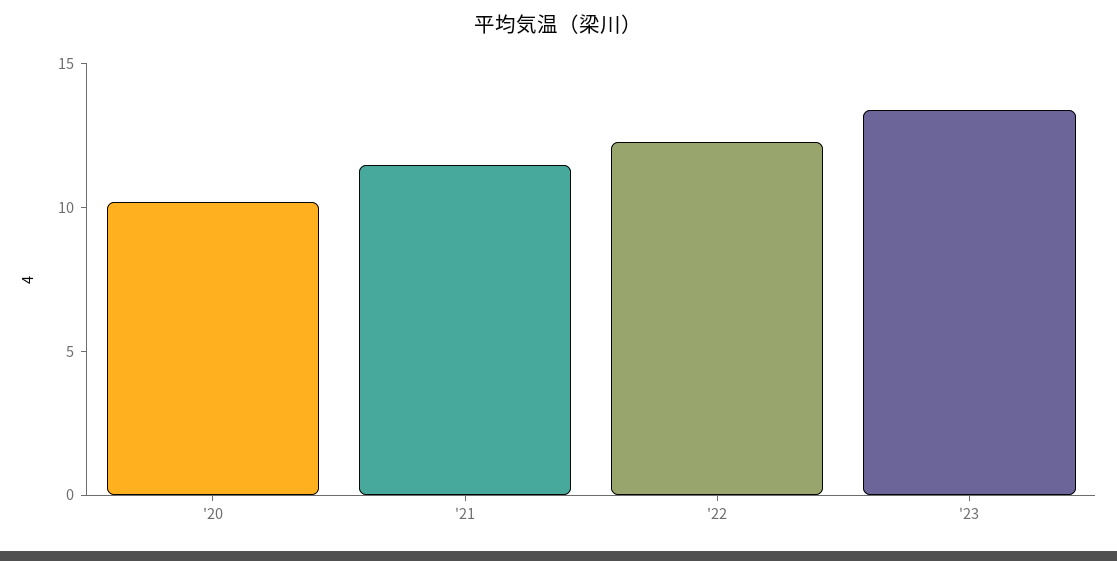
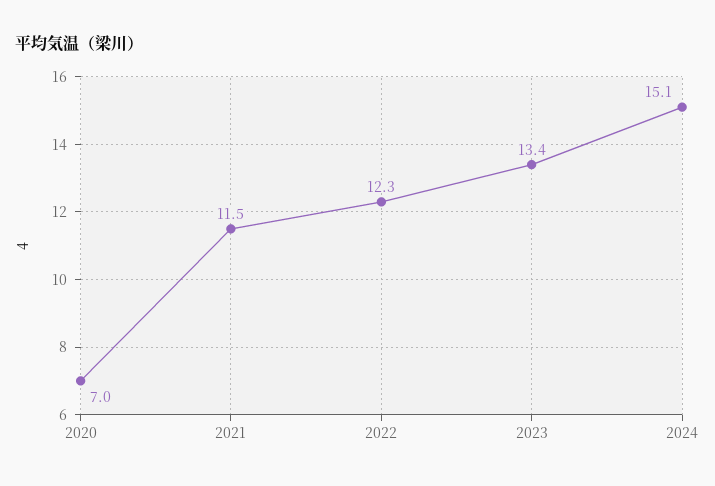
'20: 10 -> 7
2024: none -> 15.1

